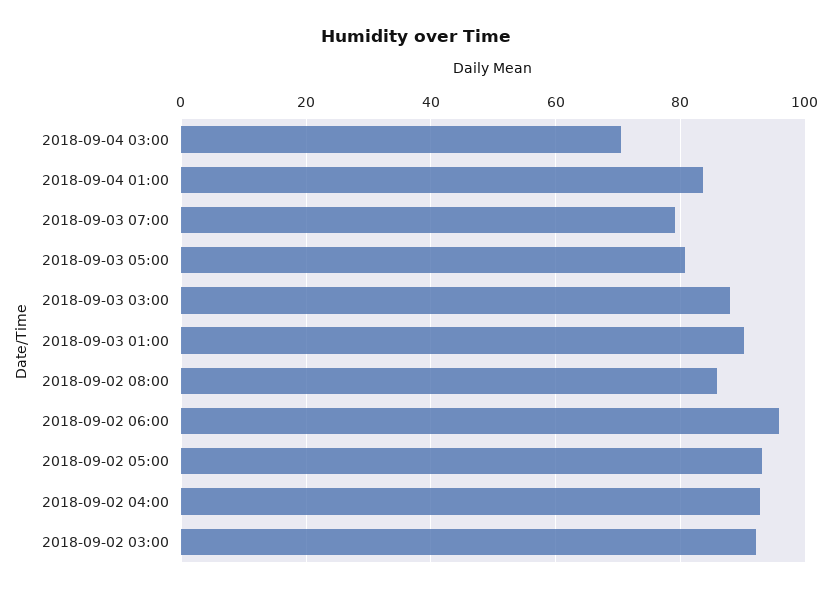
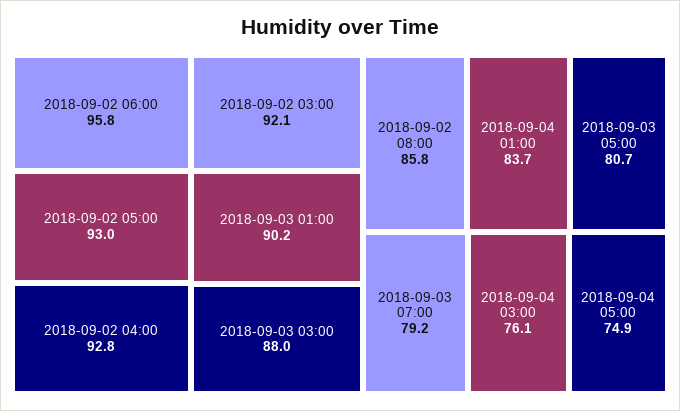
2018-09-04 03:00: 70 -> 76.1
2018-09-04 05:00: none -> 74.9

